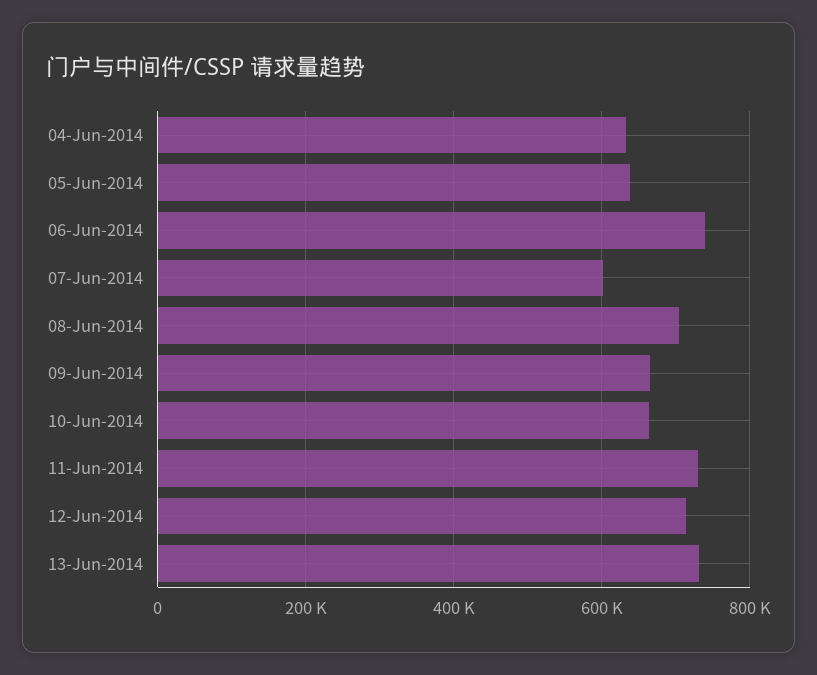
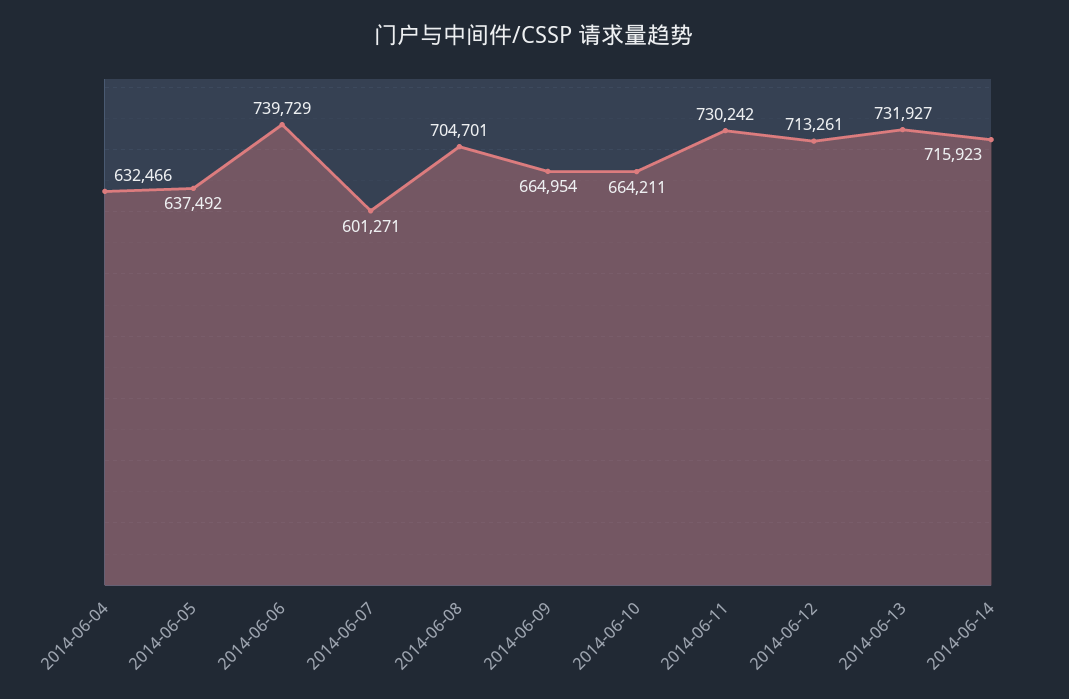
2014-06-14: none -> 715923

